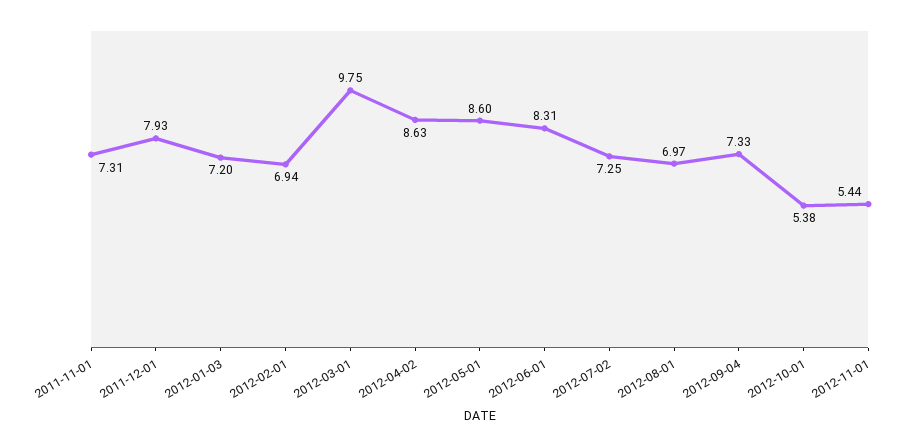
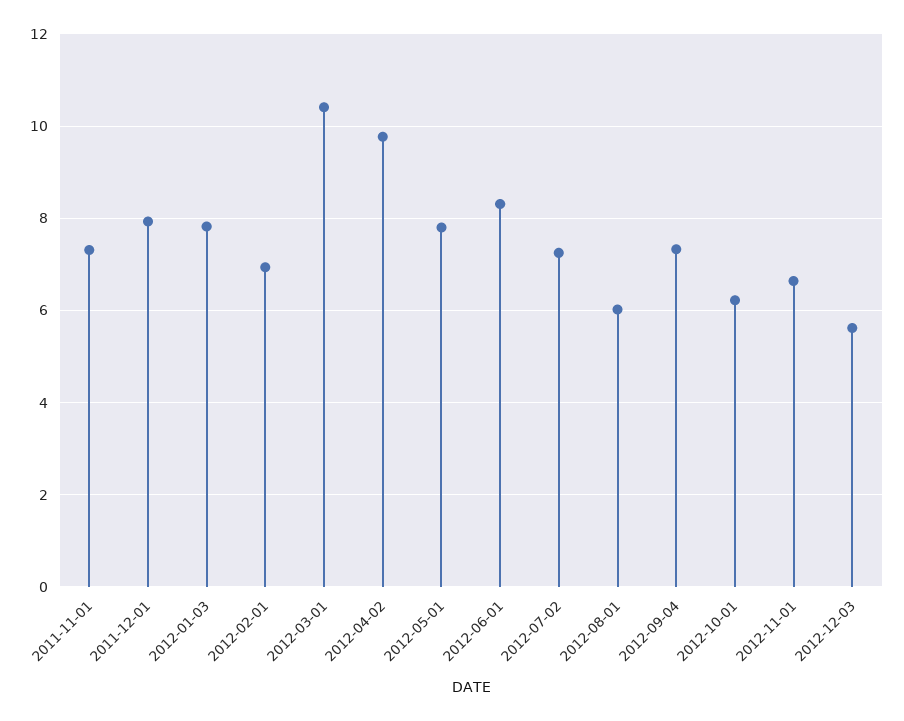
2012-01-03: 7.2 -> 7.8
2012-03-01: 9.75 -> 10.4
2012-04-02: 8.63 -> 9.8
2012-05-01: 8.6 -> 7.8
2012-08-01: 6.97 -> 6
2012-10-01: 5.38 -> 6.2
2012-11-01: 5.44 -> 6.6
2012-12-03: none -> 5.6

